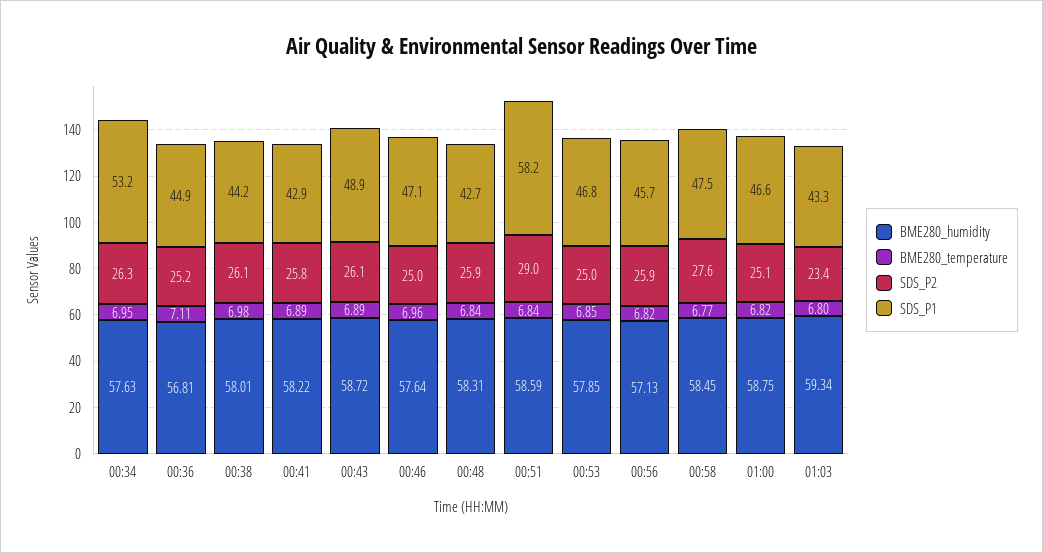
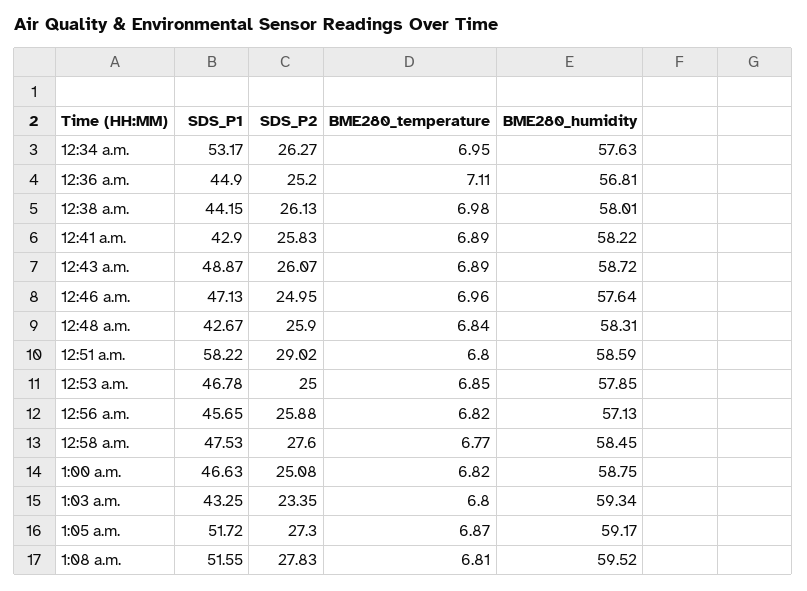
BME280_temperature, 00:51: 6.84 -> 6.8
SDS_P1, 1:05 a.m.: none -> 51.72
SDS_P2, 1:05 a.m.: none -> 27.3
BME280_temperature, 1:05 a.m.: none -> 6.87
BME280_humidity, 1:05 a.m.: none -> 59.17
SDS_P1, 1:08 a.m.: none -> 51.55
SDS_P2, 1:08 a.m.: none -> 27.83
BME280_temperature, 1:08 a.m.: none -> 6.81
BME280_humidity, 1:08 a.m.: none -> 59.52

